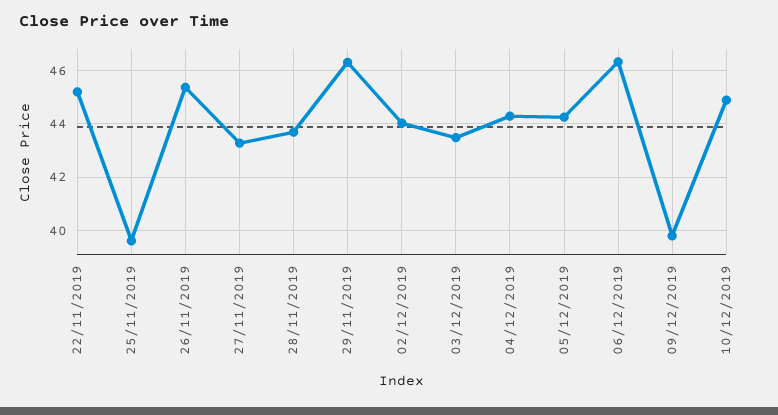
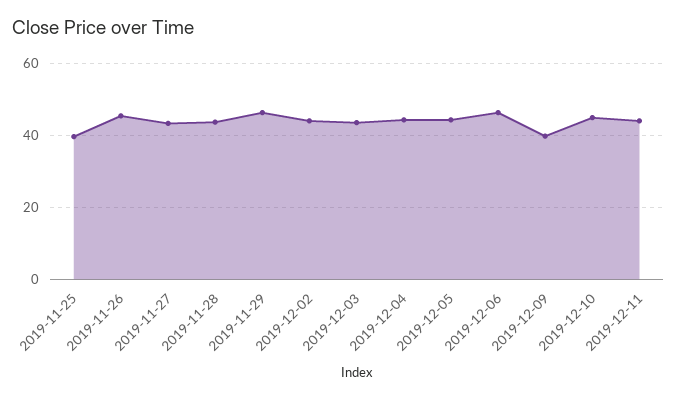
22/11/2019: 45.25 -> none
2019-12-11: none -> 44

